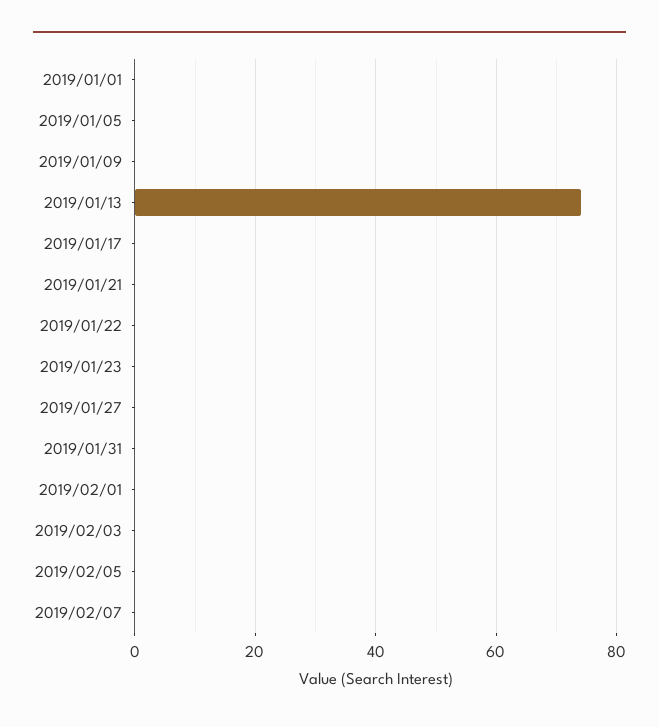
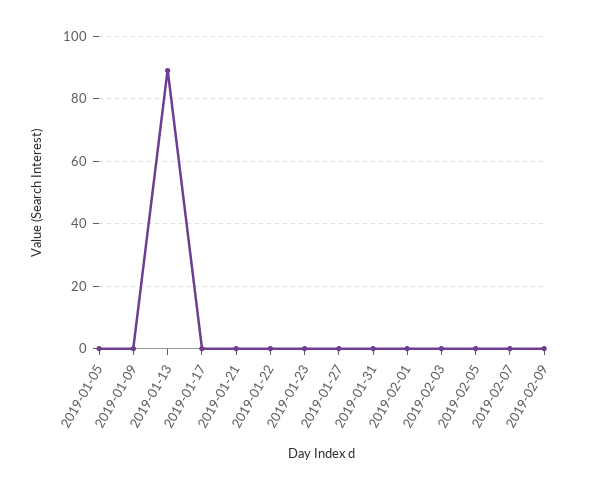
2019/01/01: 0 -> none
2019/01/13: 75 -> 90
2019-02-09: none -> 0

